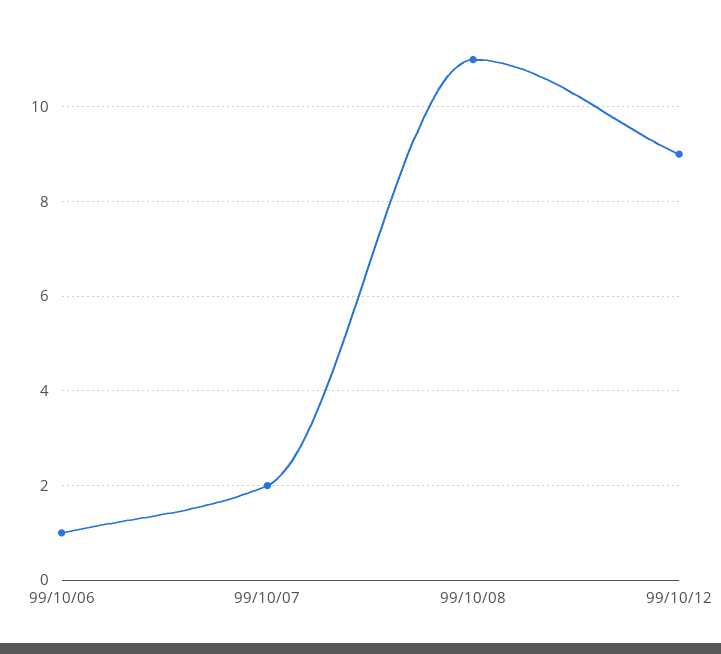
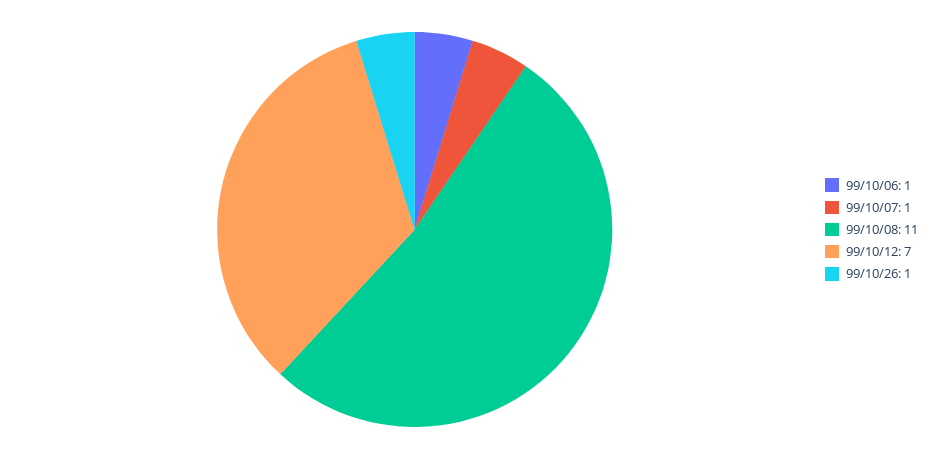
99/10/07: 2 -> 1
99/10/12: 9 -> 7
99/10/26: none -> 1

